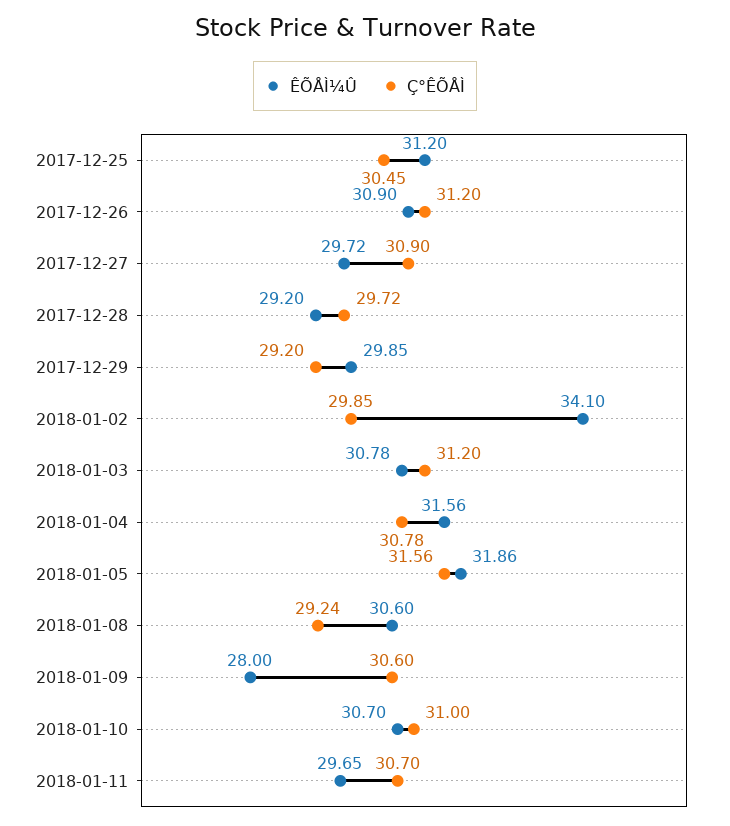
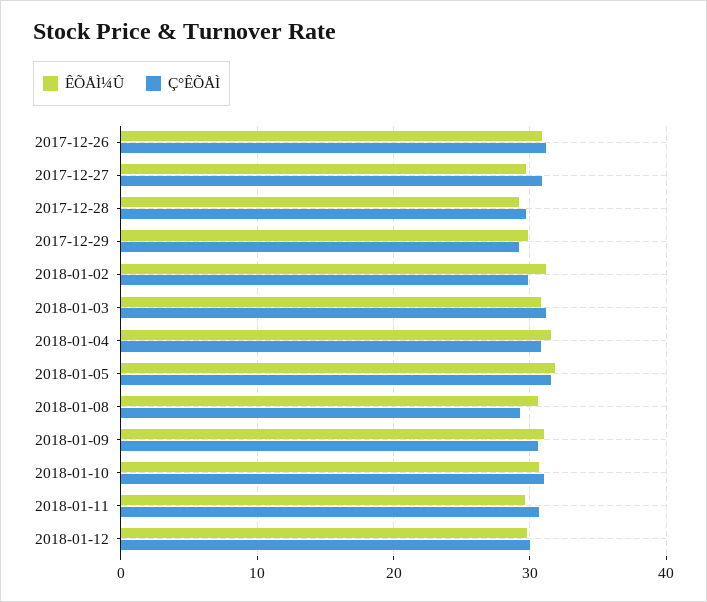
ÊÕÅÌ¼Û, 2017-12-25: 31.2 -> none
Ç°ÊÕÅÌ, 2017-12-25: 30.45 -> none
ÊÕÅÌ¼Û, 2018-01-02: 34.1 -> 31
ÊÕÅÌ¼Û, 2018-01-09: 28 -> 31
ÊÕÅÌ¼Û, 2018-01-12: none -> 30
Ç°ÊÕÅÌ, 2018-01-12: none -> 30

